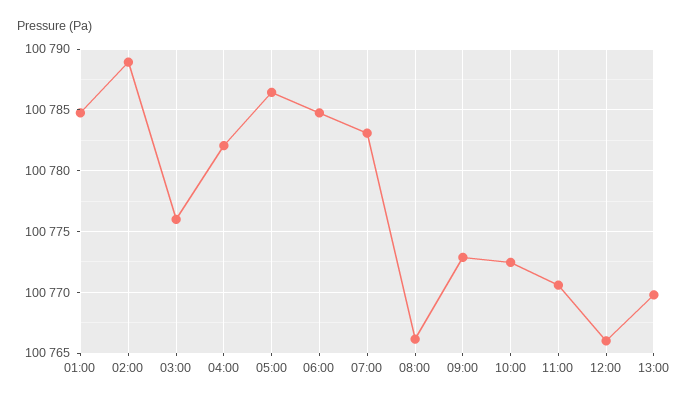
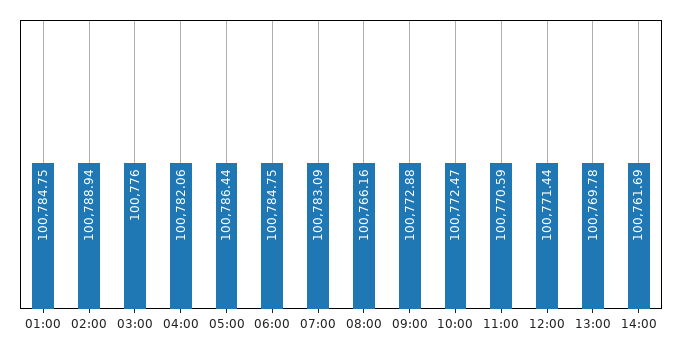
12:00: 100766 -> 100771.44
14:00: none -> 100761.69

